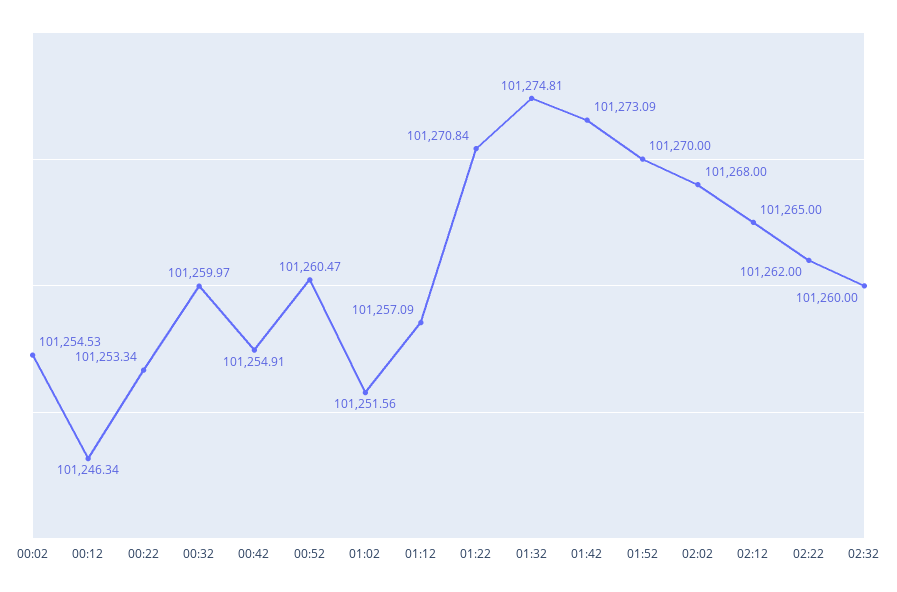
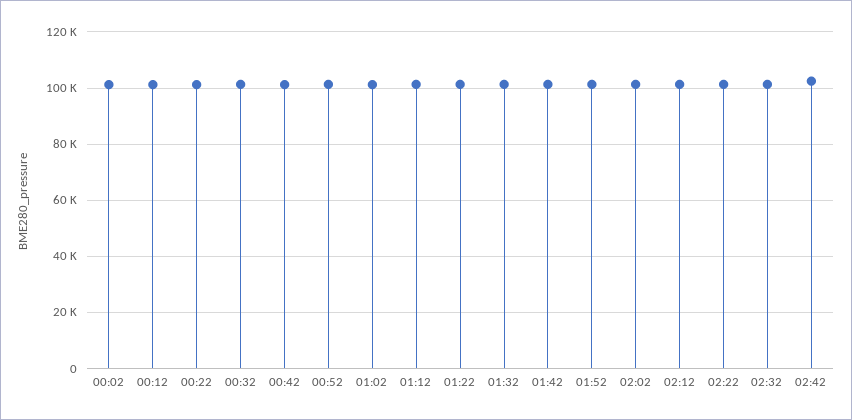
02:42: none -> 102500

